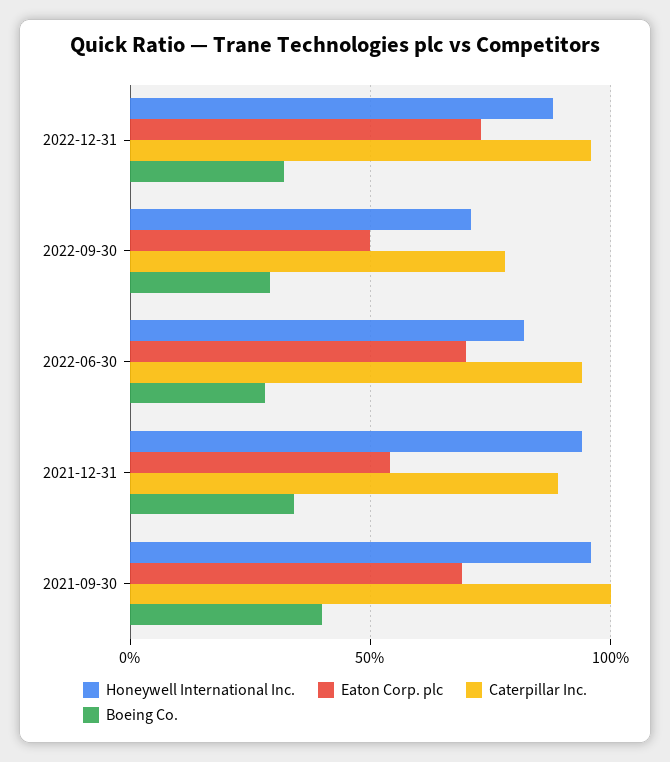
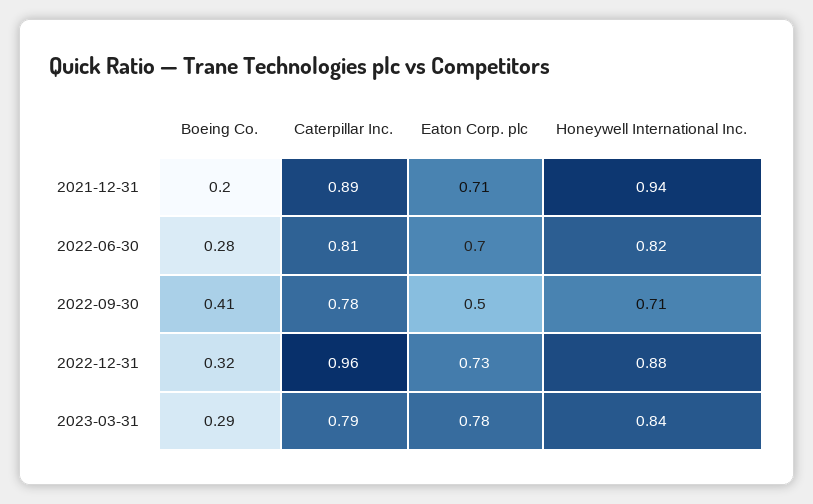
Boeing Co., 2022-09-30: 0.3 -> 0.41
Caterpillar Inc., 2022-06-30: 0.95 -> 0.81
Eaton Corp. plc, 2021-12-31: 0.55 -> 0.71
Boeing Co., 2021-12-31: 0.35 -> 0.2
Honeywell International Inc., 2021-09-30: 0.95 -> none
Eaton Corp. plc, 2021-09-30: 0.7 -> none
Caterpillar Inc., 2021-09-30: 1 -> none
Boeing Co., 2021-09-30: 0.4 -> none
Boeing Co., 2023-03-31: none -> 0.29
Caterpillar Inc., 2023-03-31: none -> 0.79
Eaton Corp. plc, 2023-03-31: none -> 0.78
Honeywell International Inc., 2023-03-31: none -> 0.84

